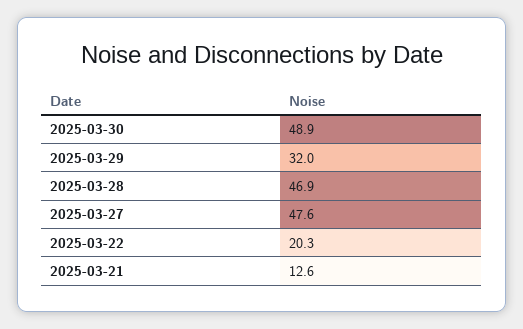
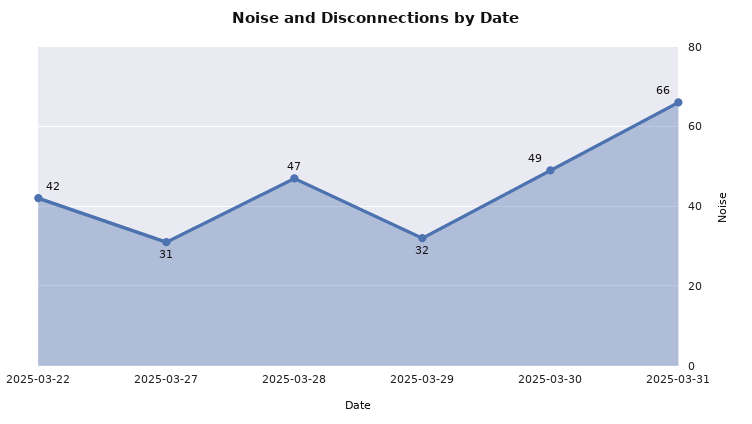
2025-03-27: 47.6 -> 31
2025-03-22: 20.3 -> 42
2025-03-21: 12.6 -> none
2025-03-31: none -> 66

